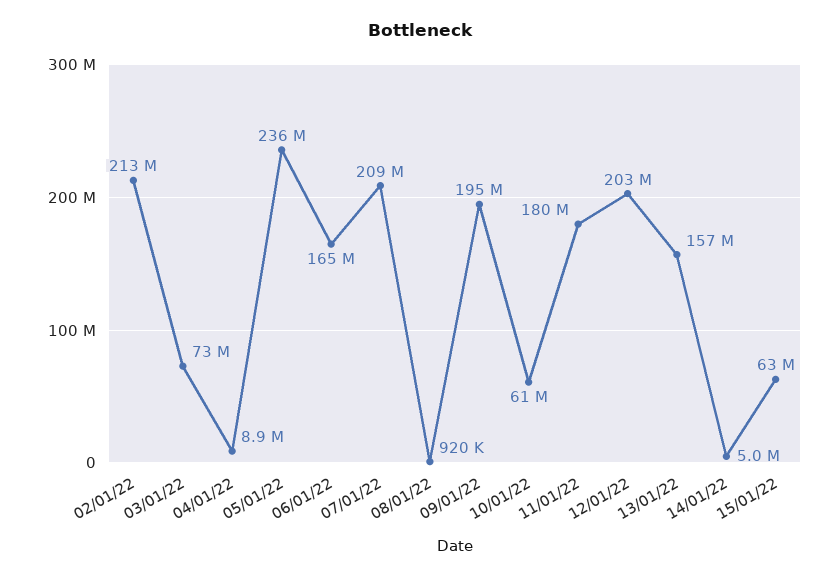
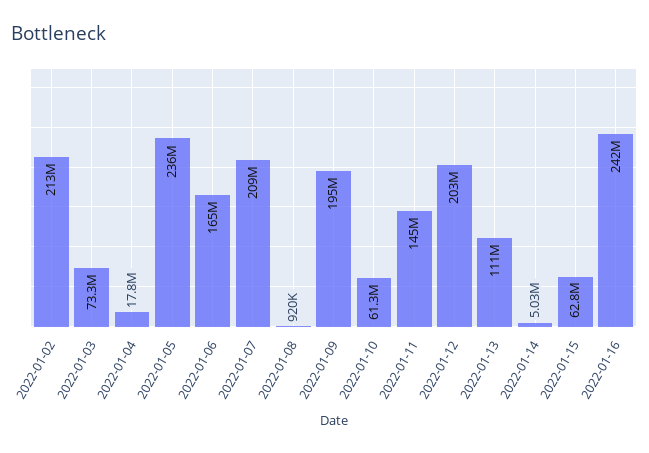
04/01/22: 8900000 -> 17800000
11/01/22: 180000000 -> 145000000
13/01/22: 157000000 -> 111000000
2022-01-16: none -> 242000000

